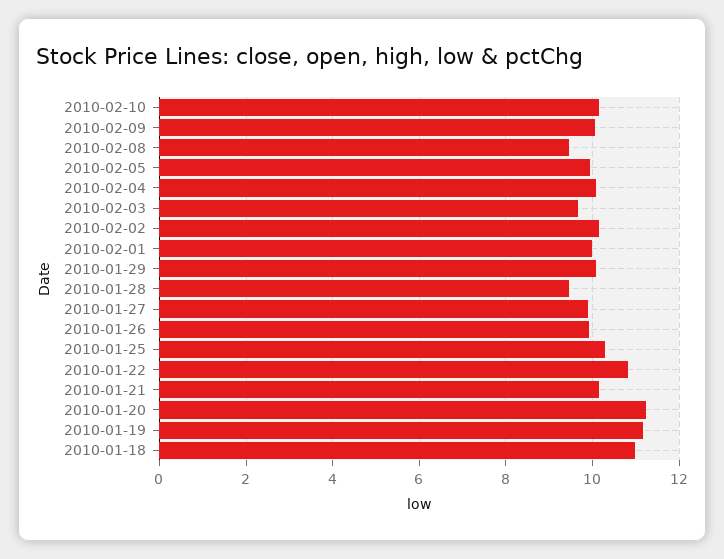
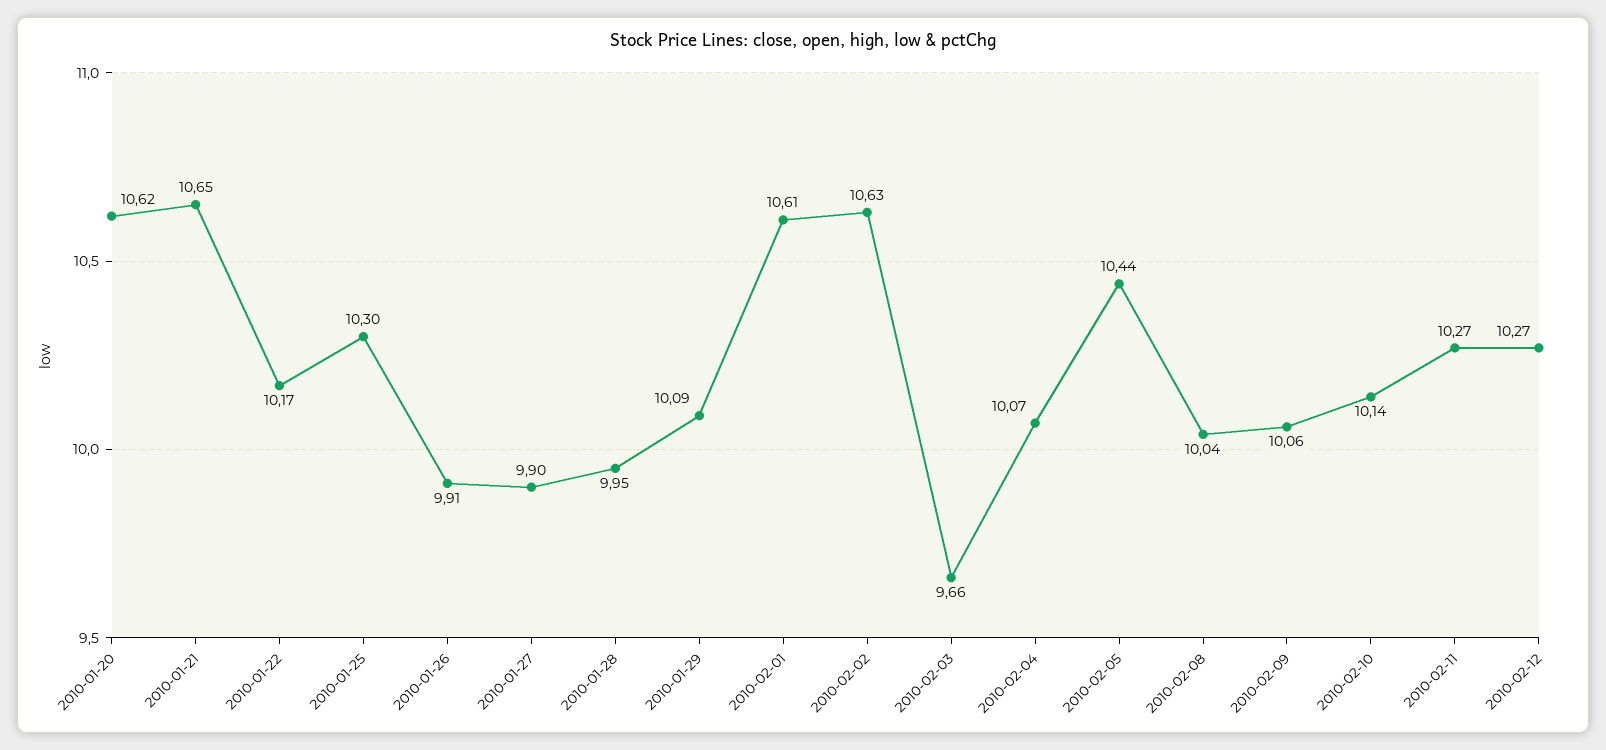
2010-02-08: 9.4 -> 10.04
2010-02-05: 10 -> 10.44
2010-02-02: 10.2 -> 10.63
2010-02-01: 10 -> 10.61
2010-01-28: 9.4 -> 9.95
2010-01-22: 10.8 -> 10.17
2010-01-21: 10.2 -> 10.65
2010-01-20: 11.2 -> 10.62
2010-01-19: 11.2 -> none
2010-01-18: 11 -> none
2010-02-11: none -> 10.27
2010-02-12: none -> 10.27

